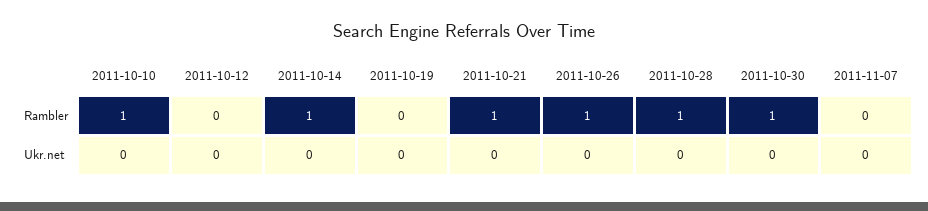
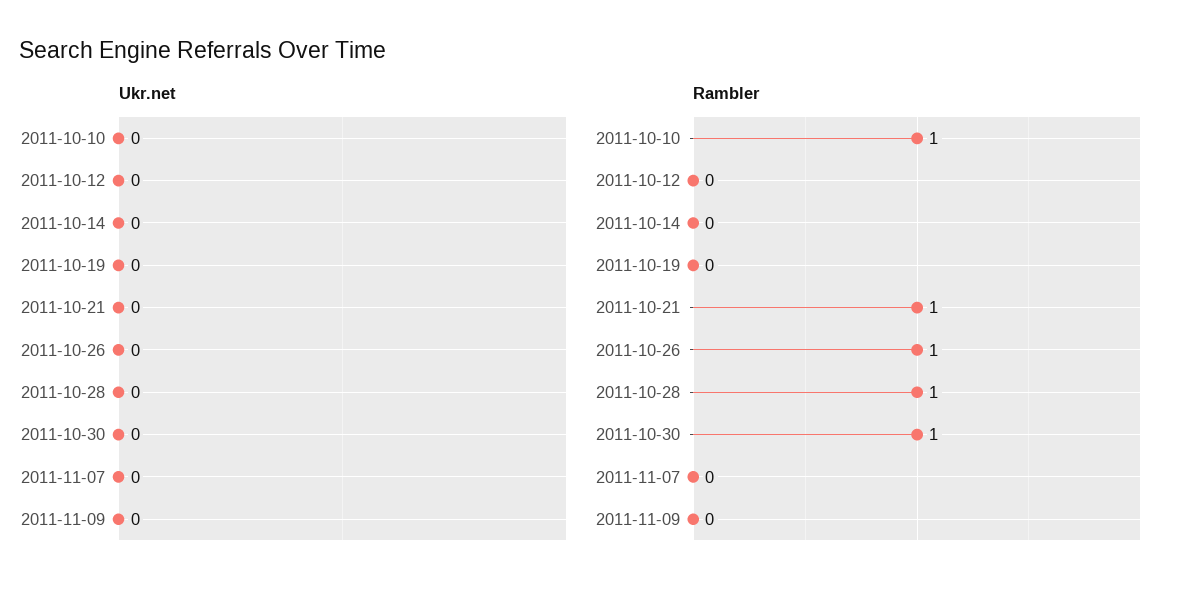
Rambler, 2011-10-14: 1 -> 0
Ukr.net, 2011-11-09: none -> 0
Rambler, 2011-11-09: none -> 0

